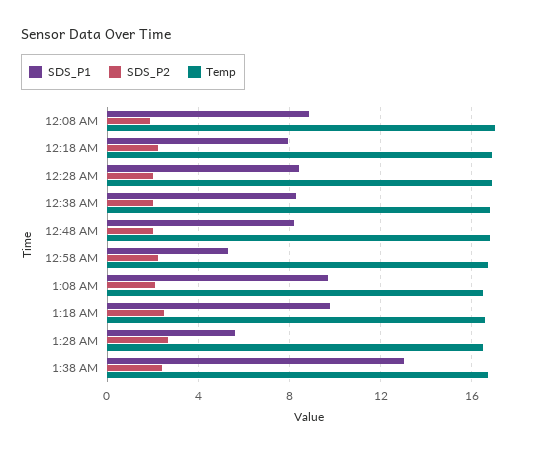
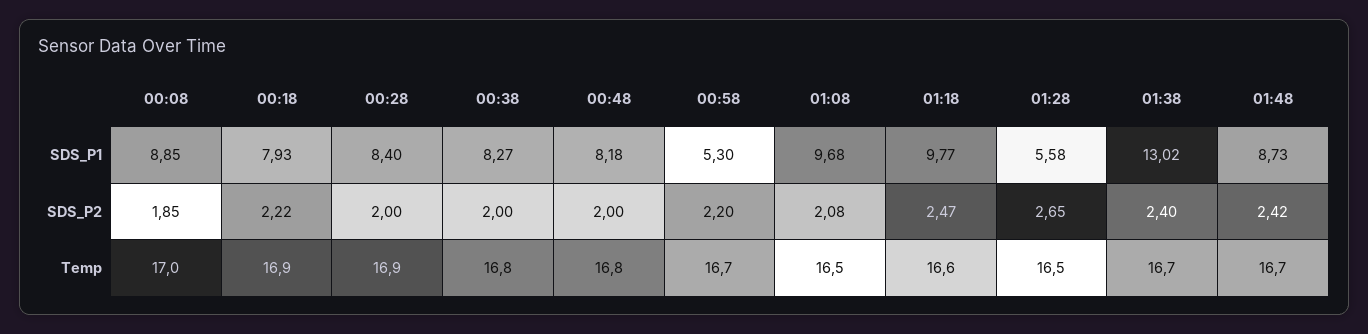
SDS_P1, 01:48: none -> 8.73
SDS_P2, 01:48: none -> 2.42
Temp, 01:48: none -> 16.7

